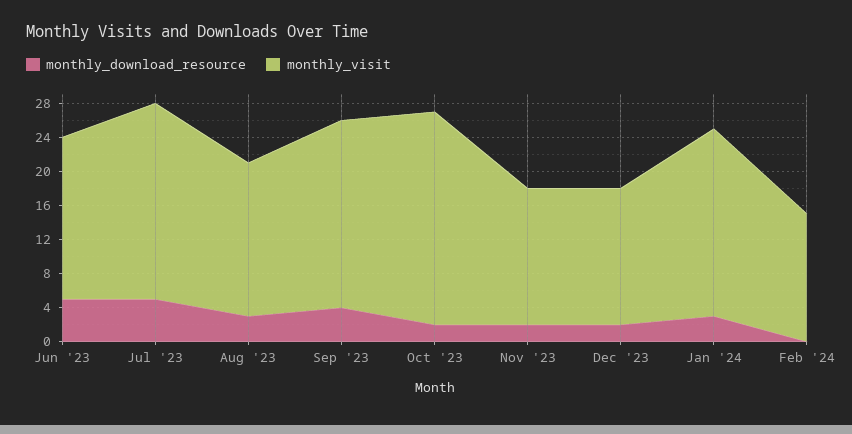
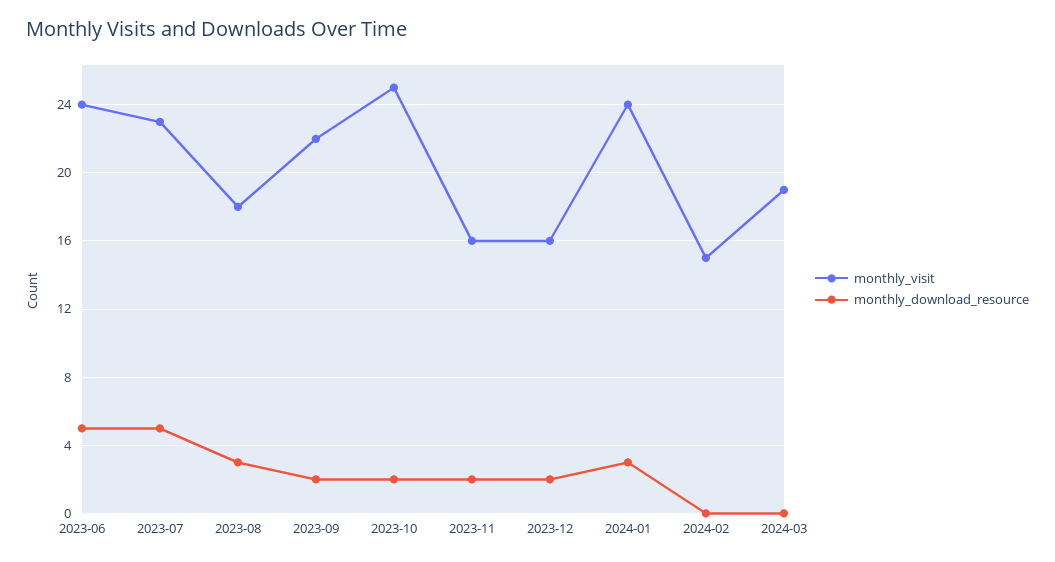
monthly_visit, Jun '23: 19 -> 24
monthly_download_resource, Sep '23: 4 -> 2
monthly_visit, Jan '24: 22 -> 24
monthly_visit, 2024-03: none -> 19
monthly_download_resource, 2024-03: none -> 0

